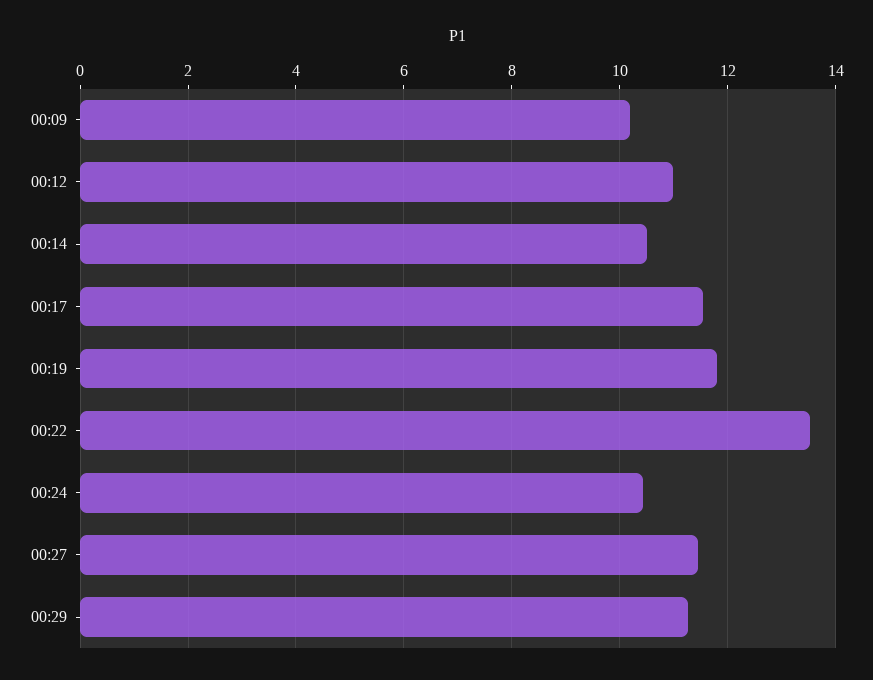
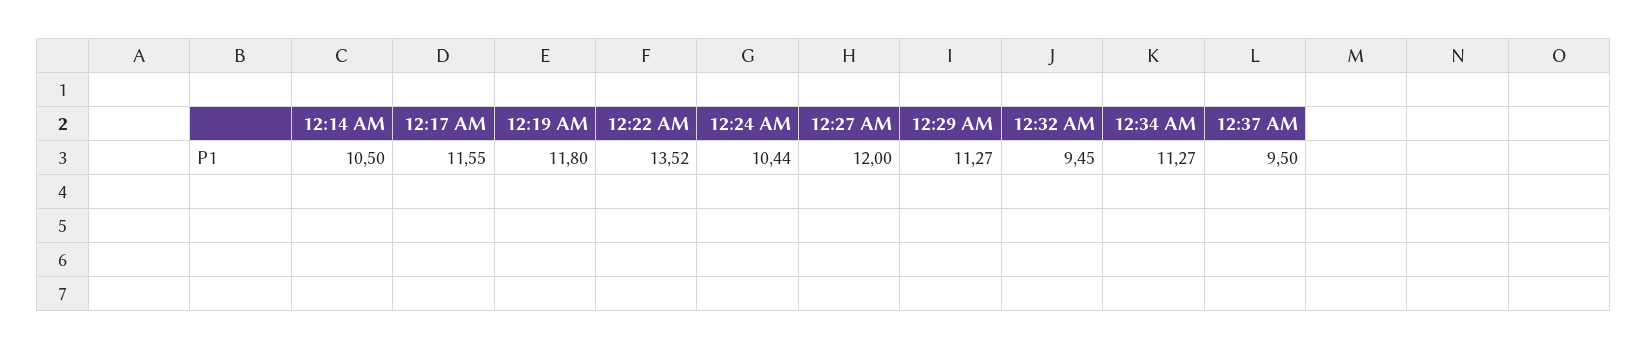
00:09: 10.2 -> none
00:12: 11 -> none
00:27: 11.4 -> 12
12:32 AM: none -> 9.45
12:34 AM: none -> 11.27
12:37 AM: none -> 9.5

